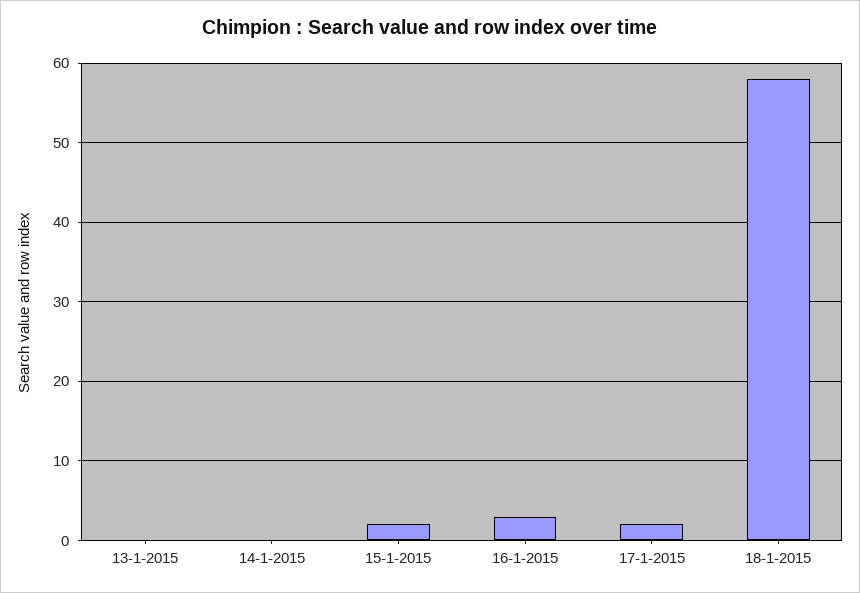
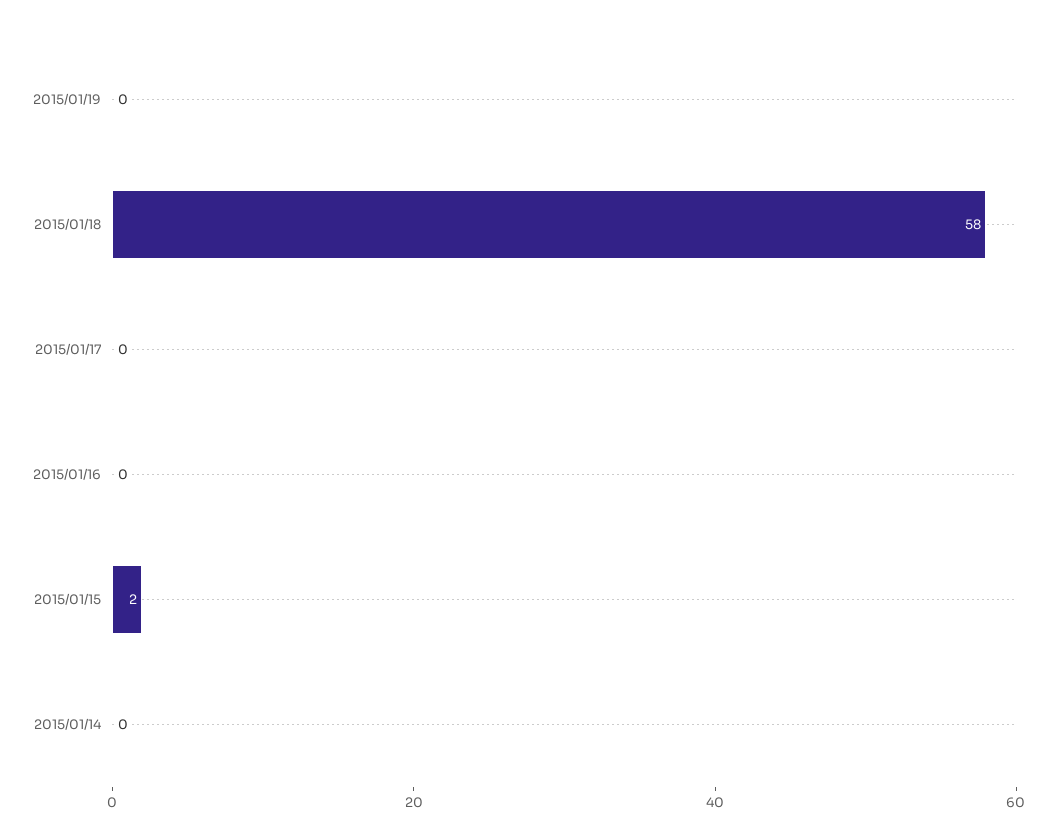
13-1-2015: 0 -> none
16-1-2015: 3 -> 0
17-1-2015: 2 -> 0
2015/01/19: none -> 0

